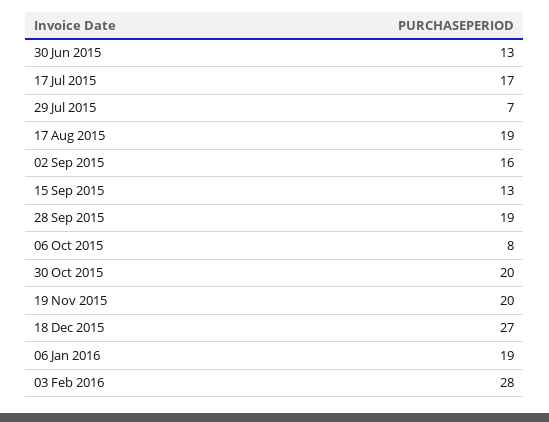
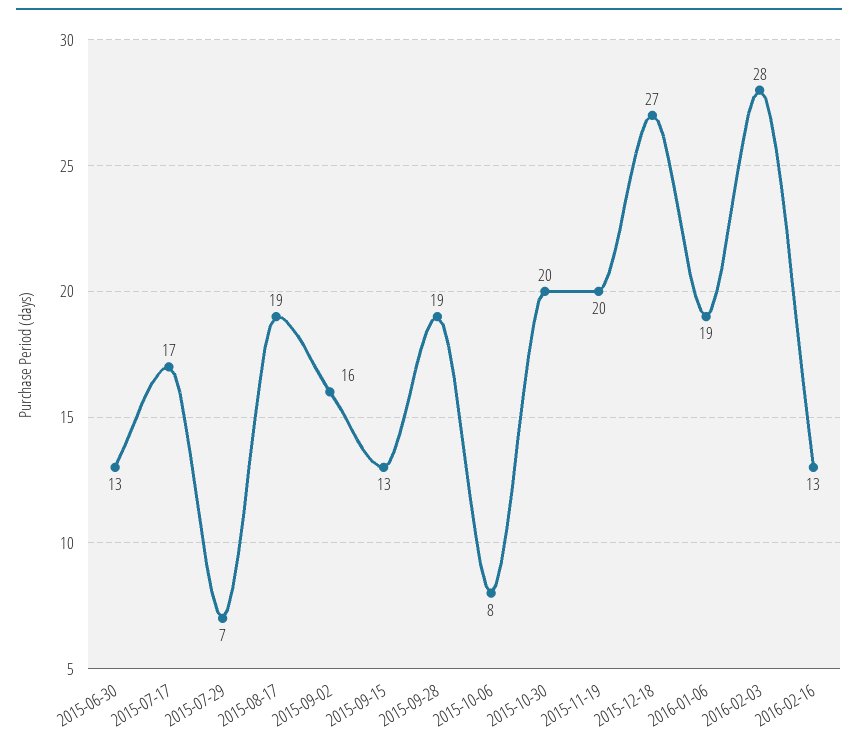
2016-02-16: none -> 13

